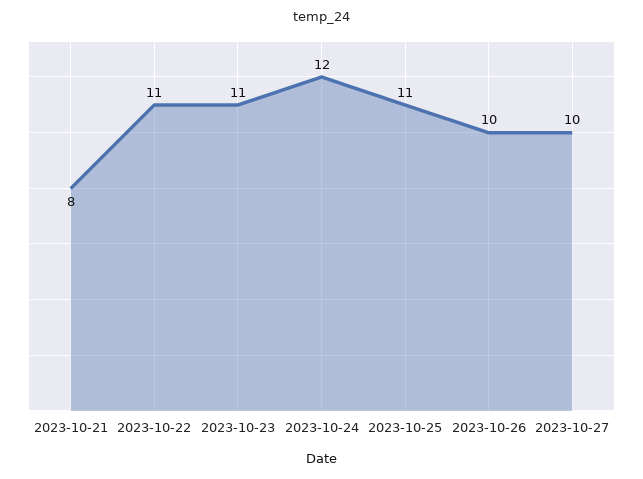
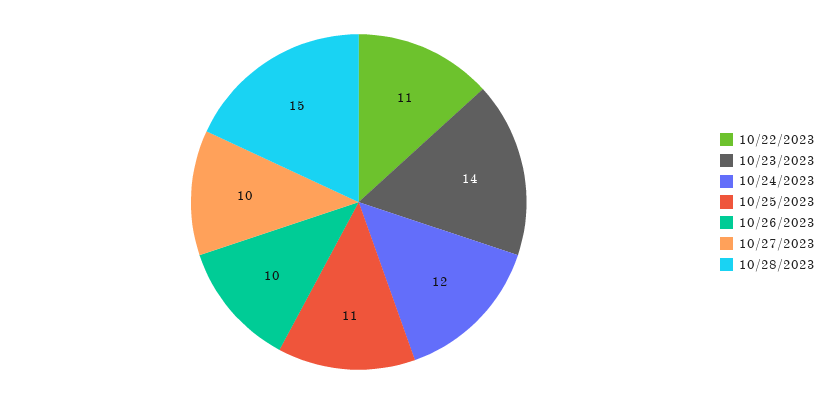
2023-10-21: 8 -> none
2023-10-23: 11 -> 14
10/28/2023: none -> 15

